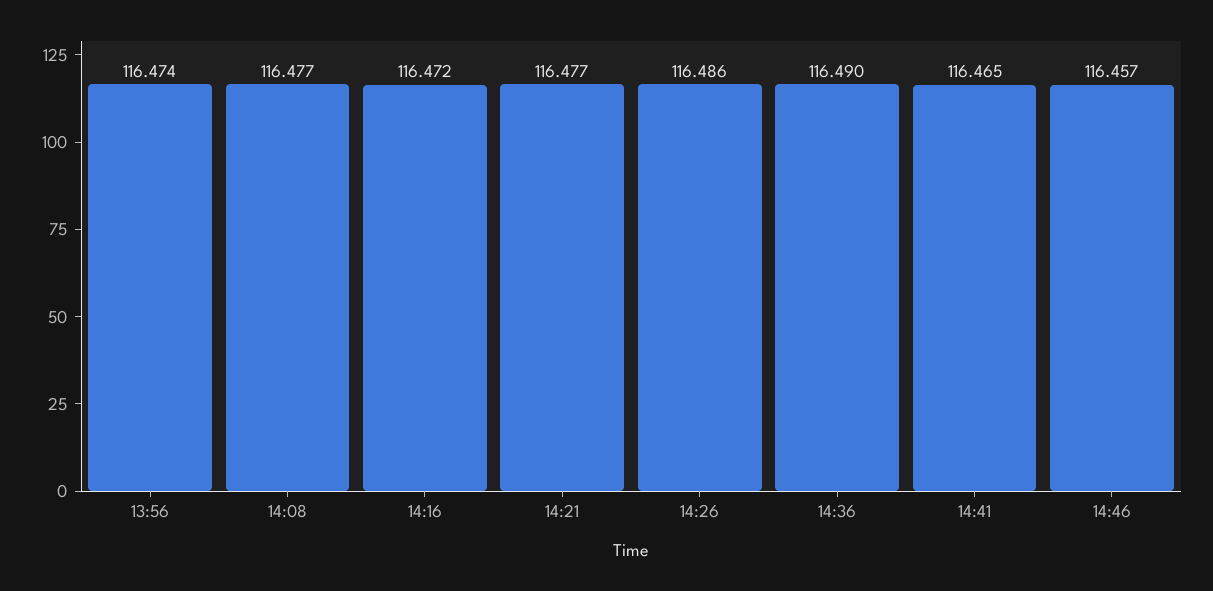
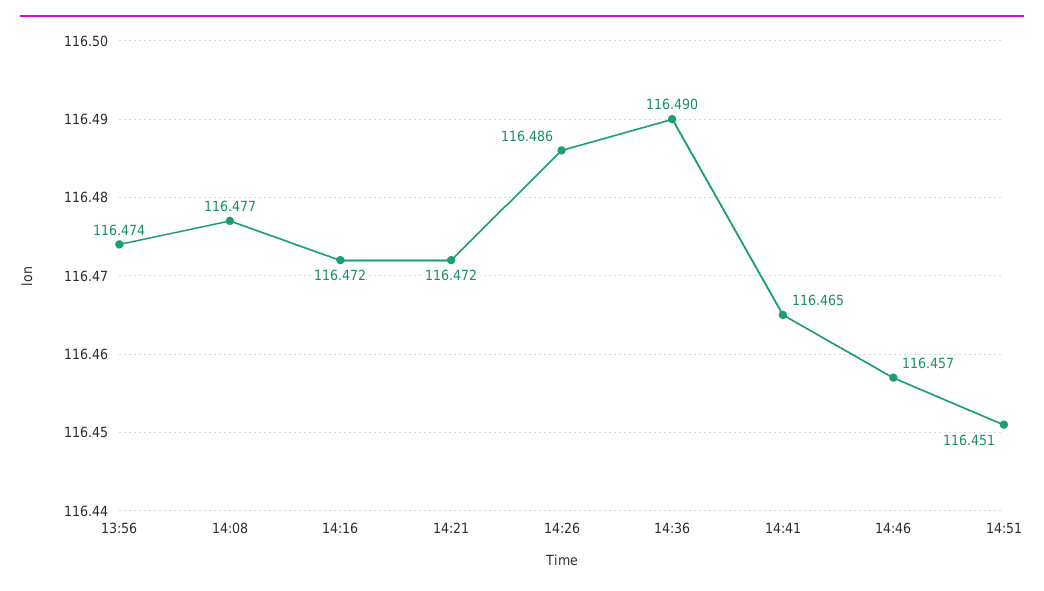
14:21: 116.477 -> 116.472
14:51: none -> 116.451

